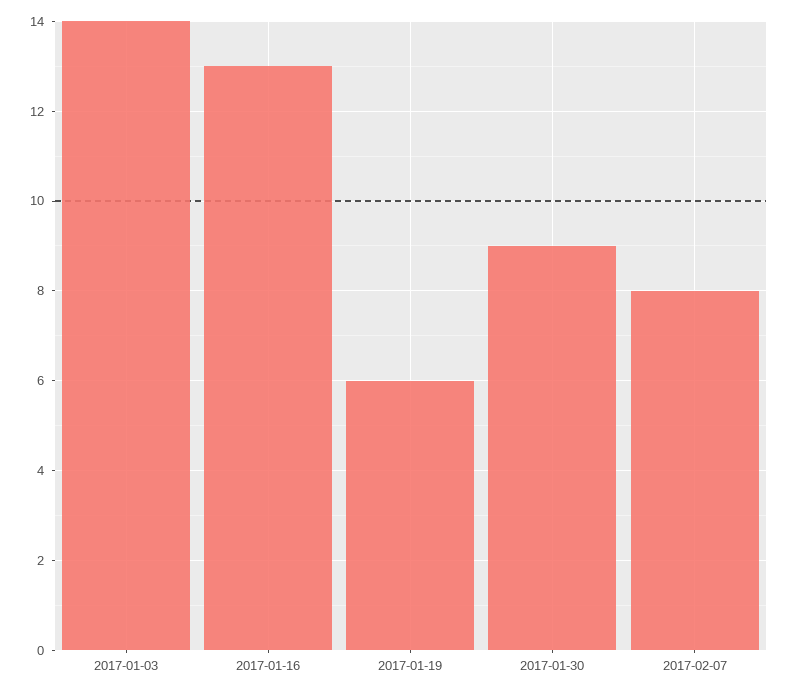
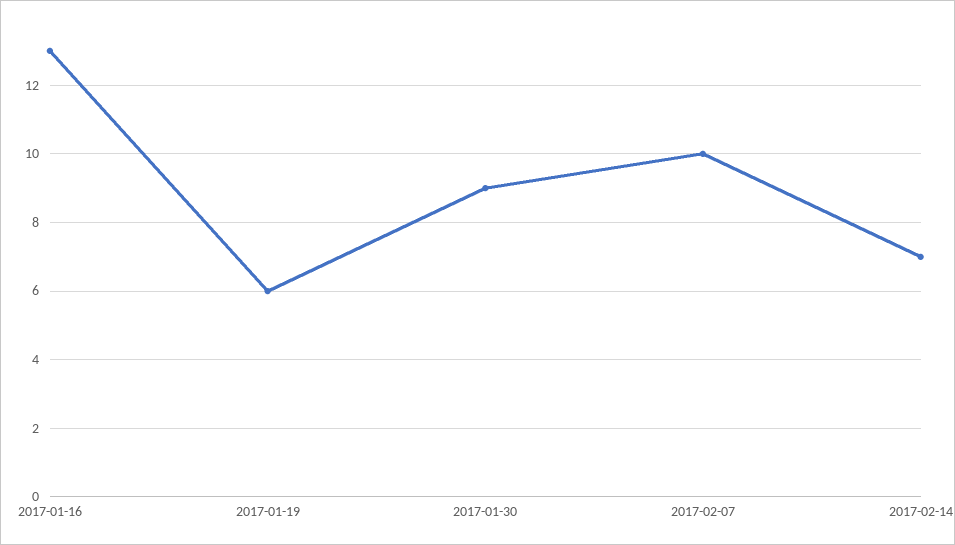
2017-01-03: 14 -> none
2017-02-07: 8 -> 10
2017-02-14: none -> 7

